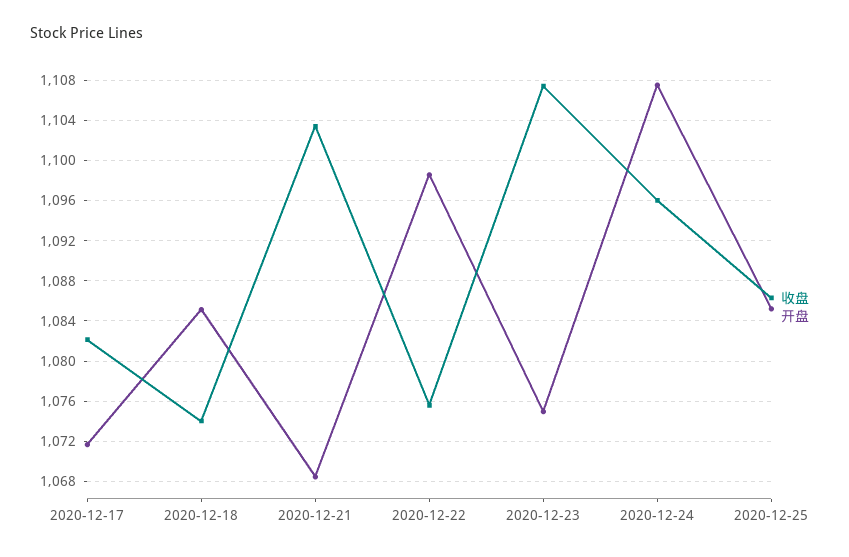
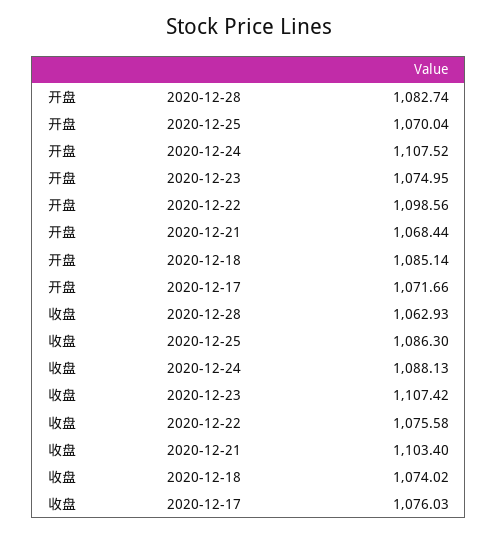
收盘, 2020-12-17: 1082 -> 1076.03
收盘, 2020-12-24: 1096 -> 1088.13
开盘, 2020-12-25: 1085 -> 1070.04
开盘, 2020-12-28: none -> 1082.74
收盘, 2020-12-28: none -> 1062.93

